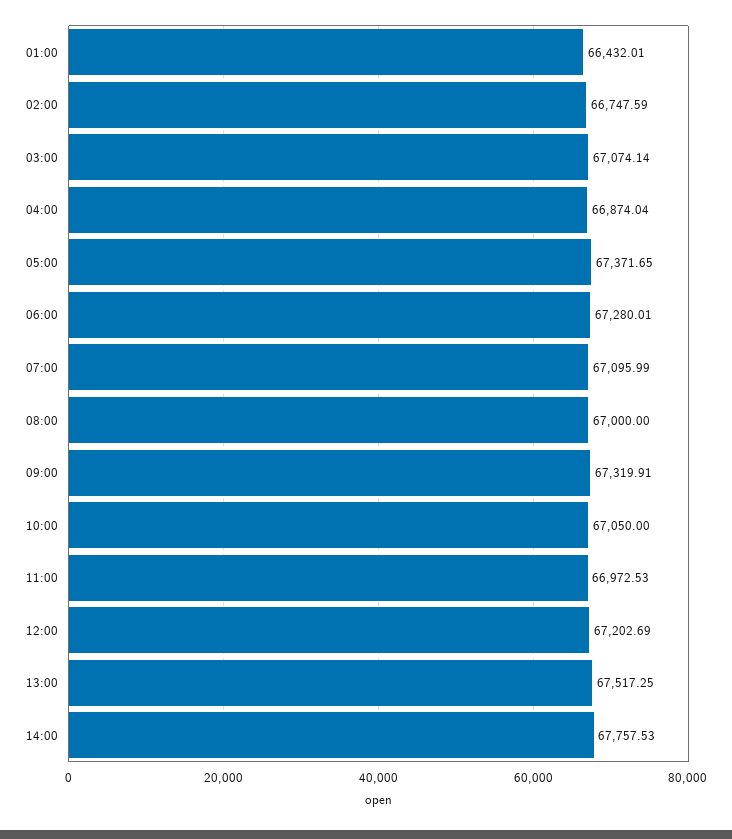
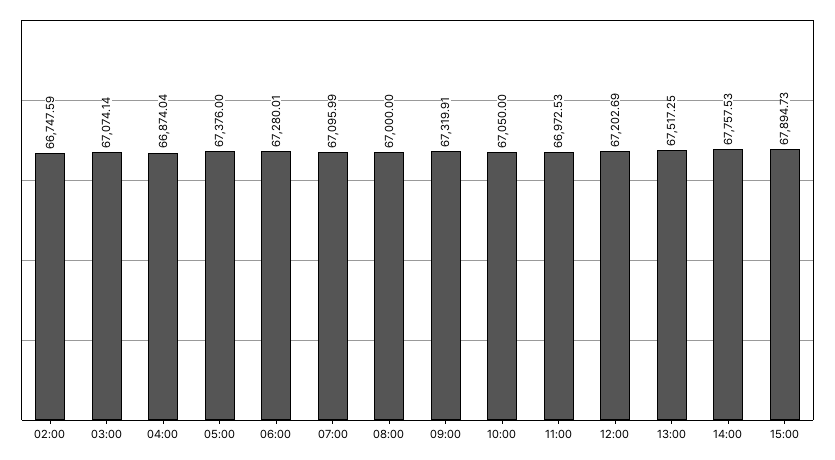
01:00: 66432.01 -> none
05:00: 67371.65 -> 67376
15:00: none -> 67894.73

